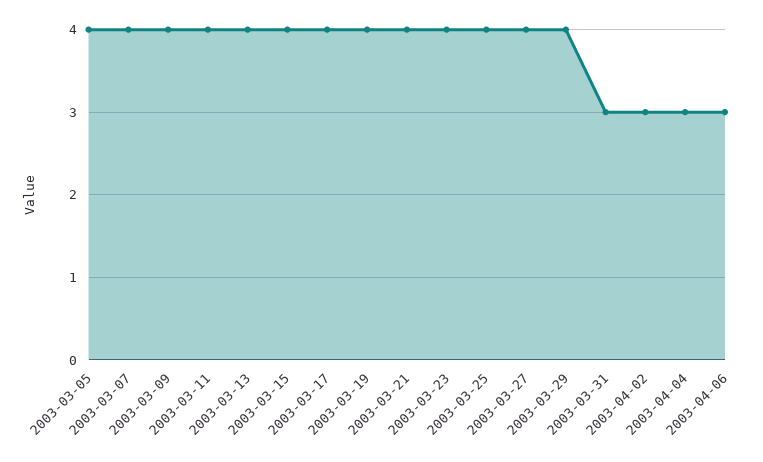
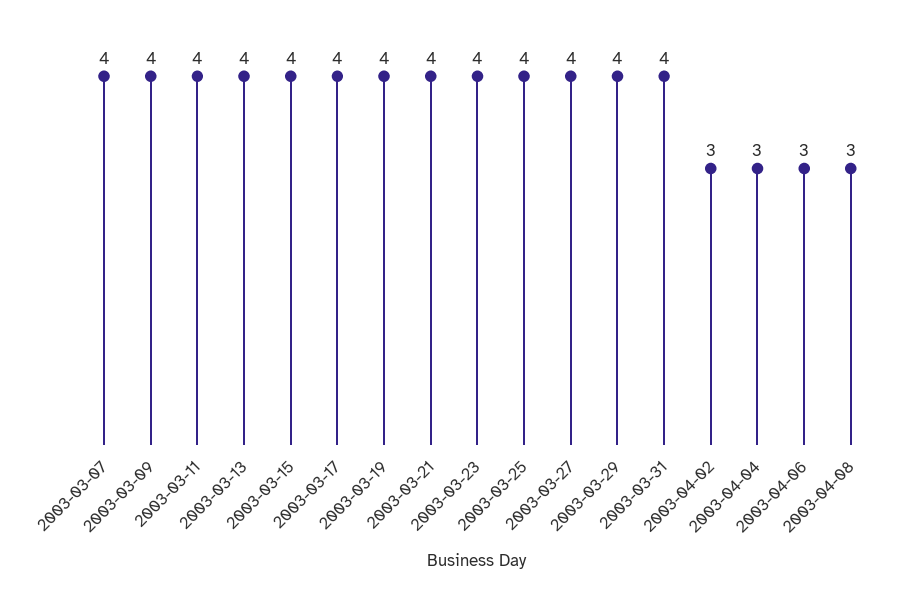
2003-03-05: 4 -> none
2003-03-31: 3 -> 4
2003-04-08: none -> 3

